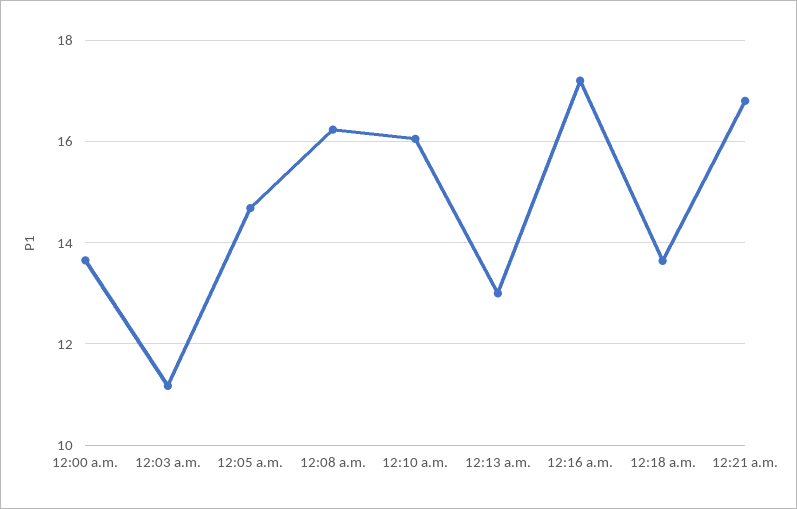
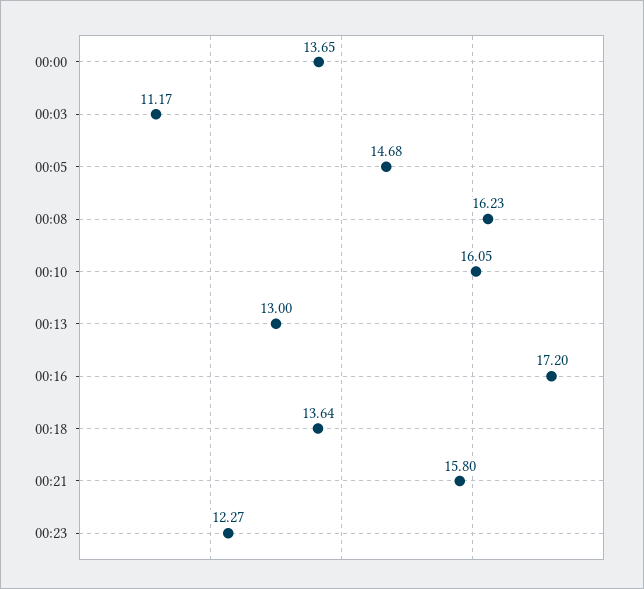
12:21 a.m.: 16.8 -> 15.8
00:23: none -> 12.27

